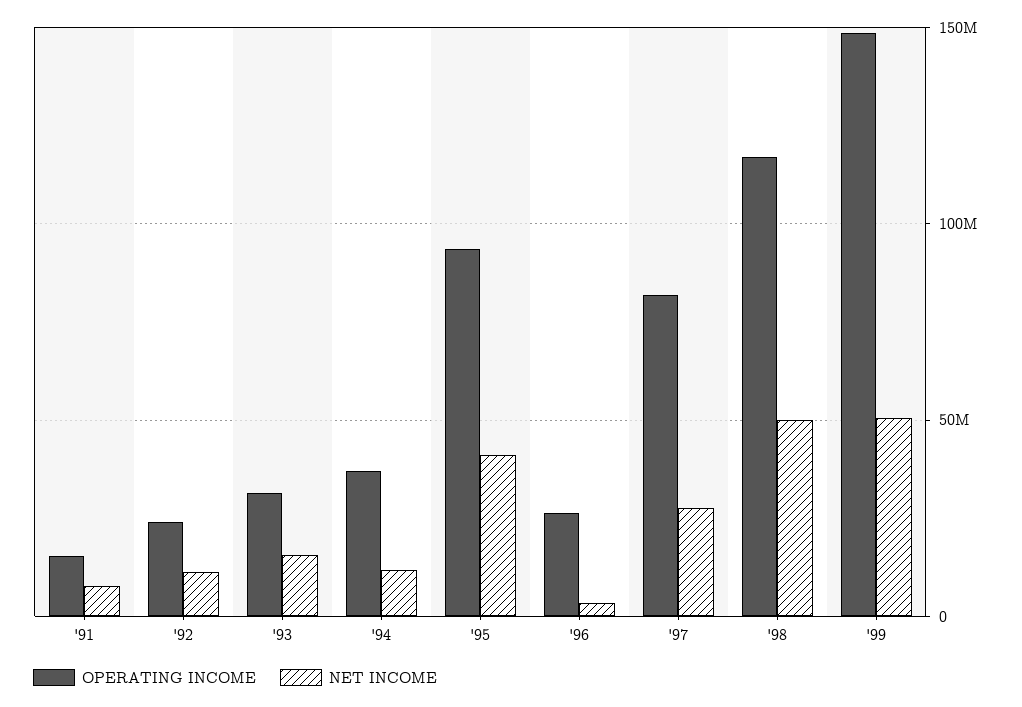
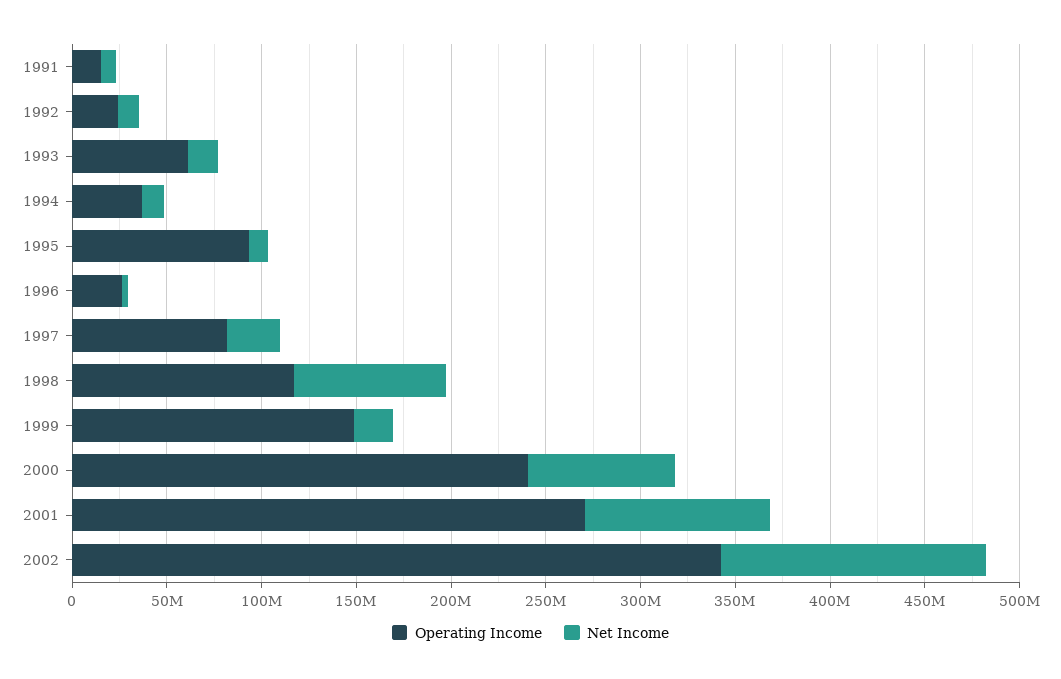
OPERATING INCOME, '93: 30000000 -> 60000000
NET INCOME, '95: 40000000 -> 10000000
NET INCOME, '98: 50000000 -> 80000000
NET INCOME, '99: 50000000 -> 20000000
OPERATING INCOME, 2000: none -> 240000000
NET INCOME, 2000: none -> 80000000
OPERATING INCOME, 2001: none -> 270000000
NET INCOME, 2001: none -> 100000000
OPERATING INCOME, 2002: none -> 340000000
NET INCOME, 2002: none -> 140000000

